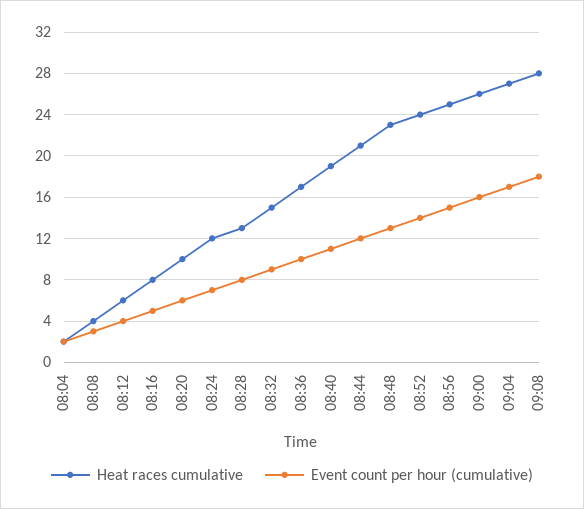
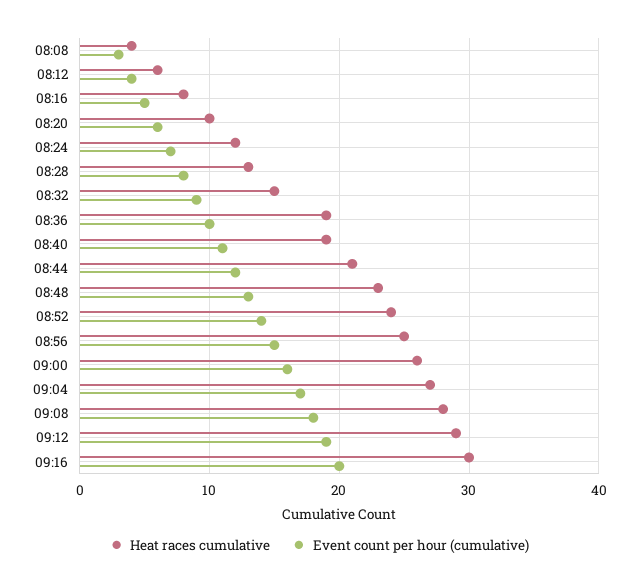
Heat races cumulative, 08:04: 2 -> none
Event count per hour (cumulative), 08:04: 2 -> none
Heat races cumulative, 08:36: 17 -> 19
Heat races cumulative, 09:12: none -> 29
Event count per hour (cumulative), 09:12: none -> 19
Heat races cumulative, 09:16: none -> 30
Event count per hour (cumulative), 09:16: none -> 20

